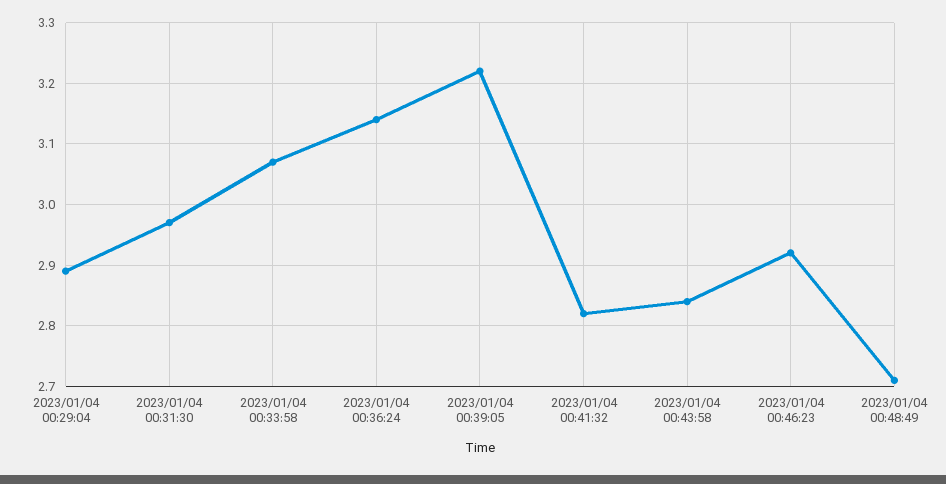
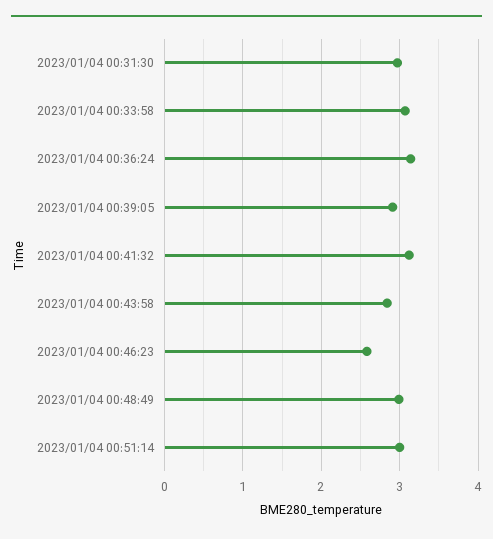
2023/01/04 00:29:04: 2.89 -> none
2023/01/04 00:39:05: 3.22 -> 2.9
2023/01/04 00:41:32: 2.82 -> 3.1
2023/01/04 00:46:23: 2.92 -> 2.6
2023/01/04 00:48:49: 2.71 -> 3
2023/01/04 00:51:14: none -> 3

